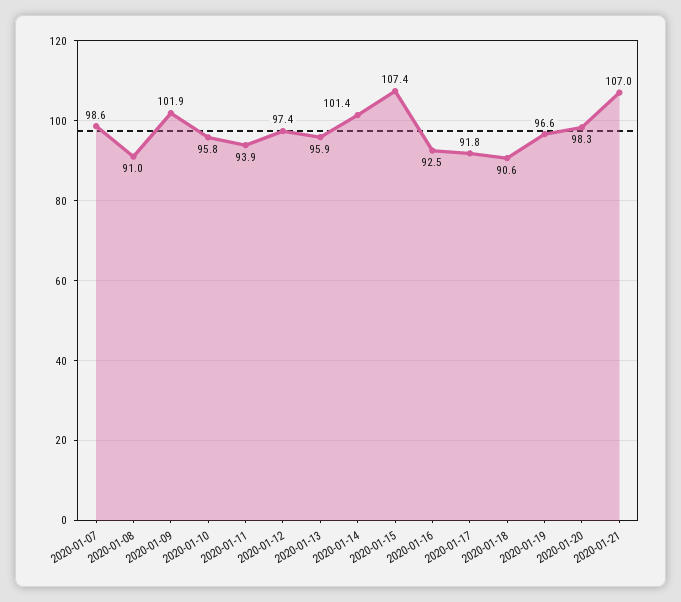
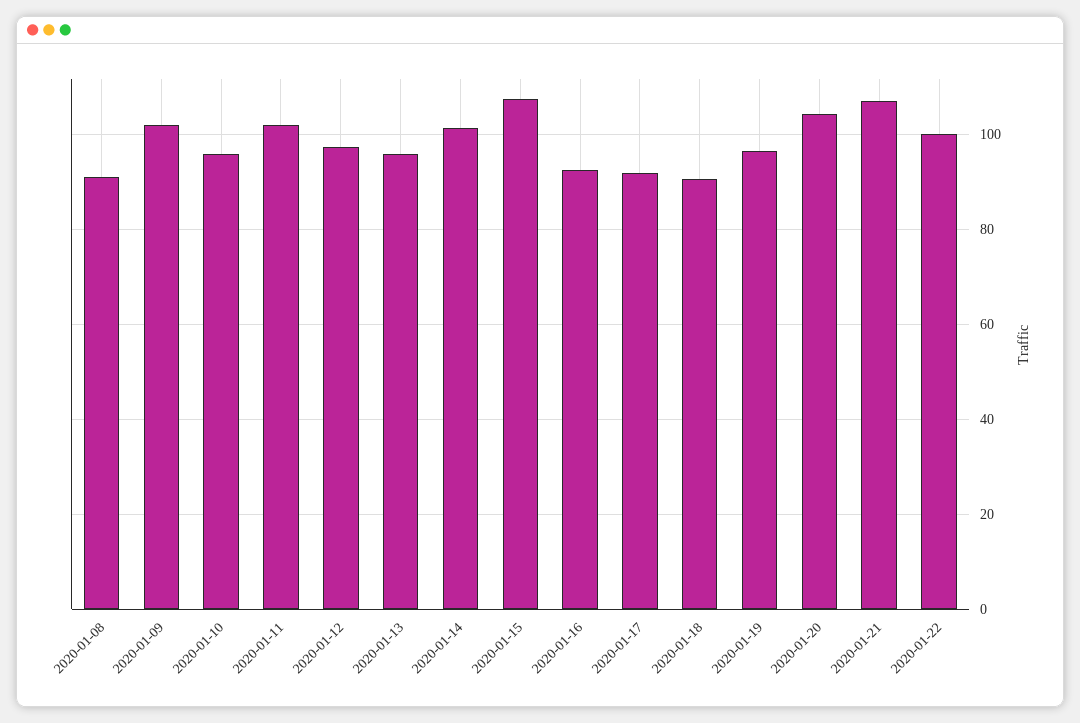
2020-01-07: 98.6 -> none
2020-01-11: 93.9 -> 102
2020-01-20: 98.3 -> 104
2020-01-22: none -> 100

